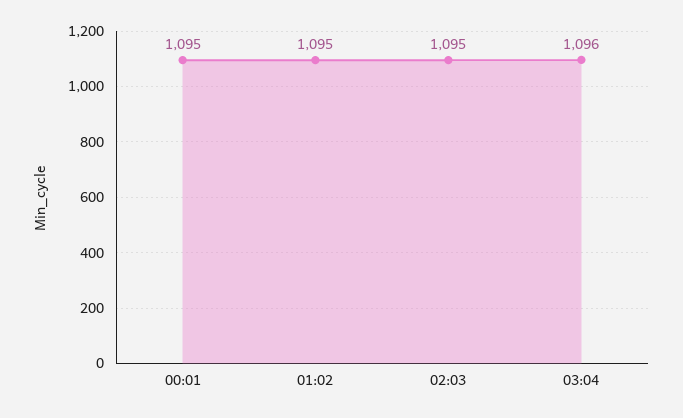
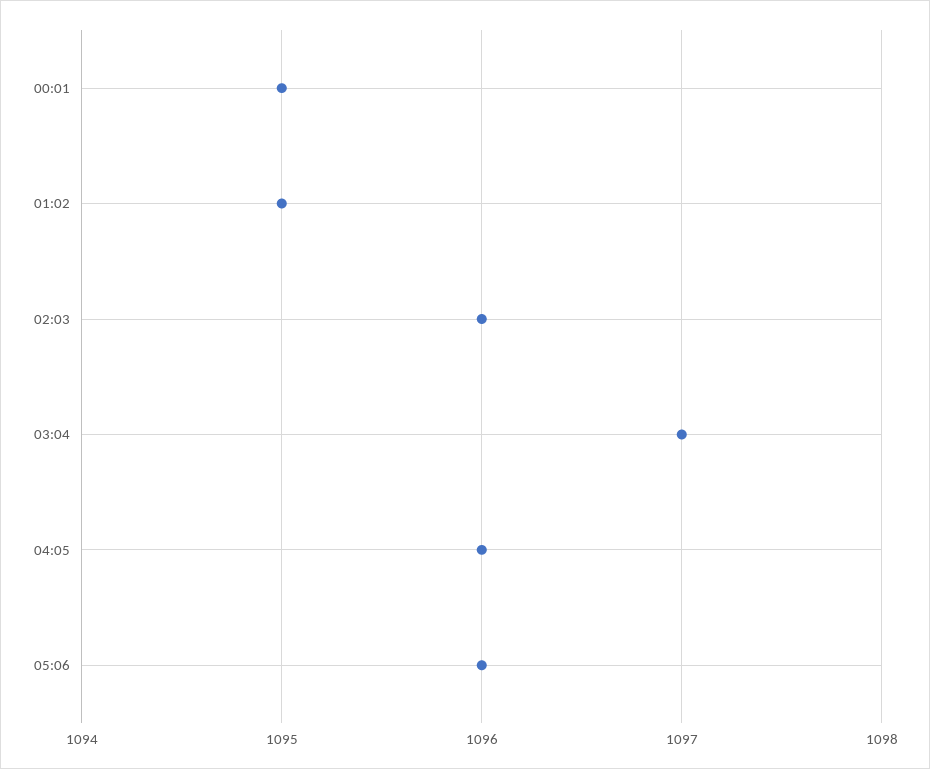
02:03: 1095 -> 1096
03:04: 1096 -> 1097
04:05: none -> 1096
05:06: none -> 1096

